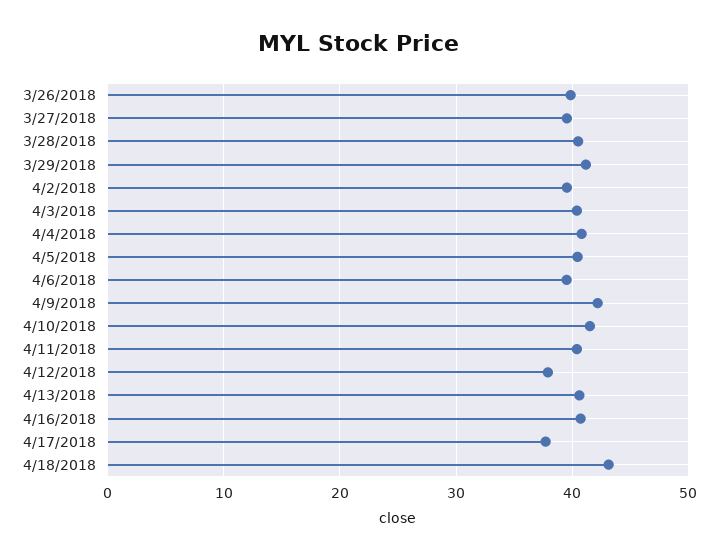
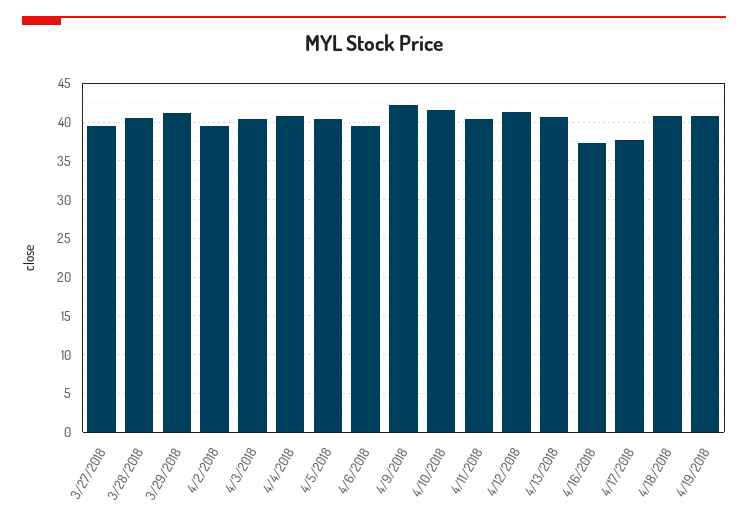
3/26/2018: 40 -> none
4/12/2018: 38 -> 41
4/16/2018: 41 -> 37
4/18/2018: 43 -> 41
4/19/2018: none -> 41

